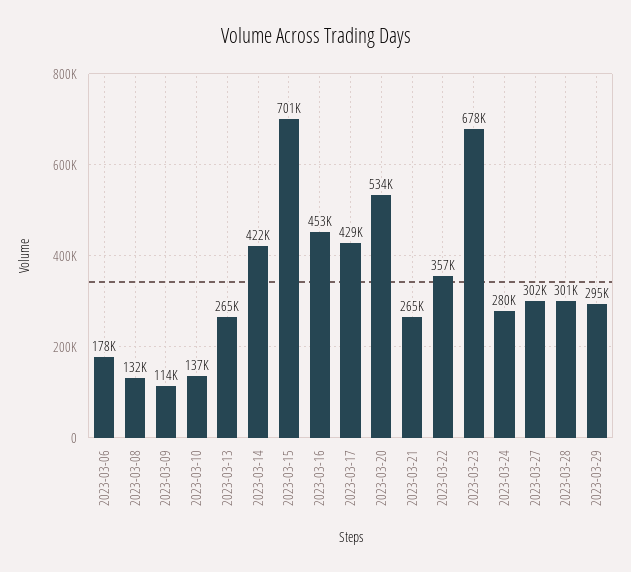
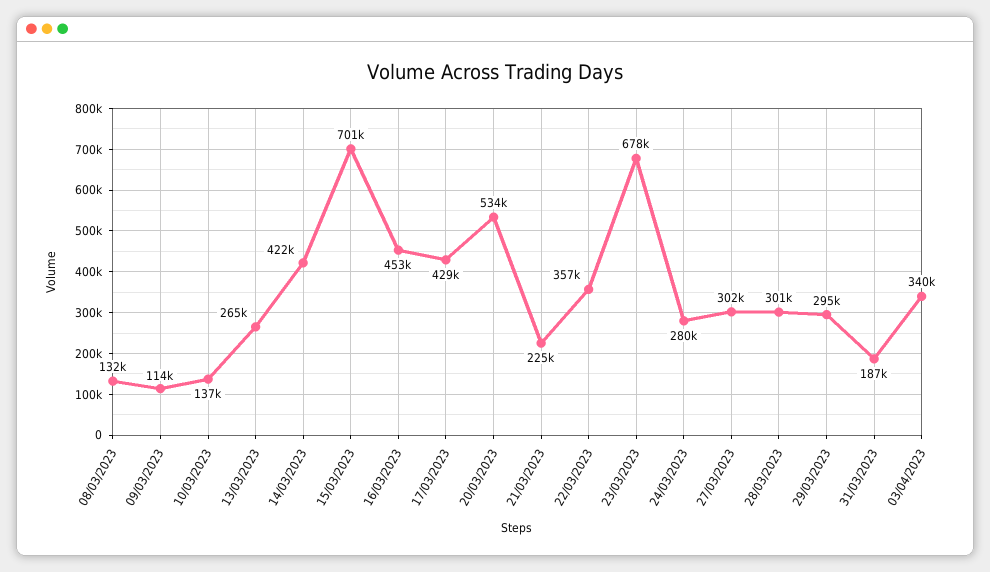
2023-03-06: 178000 -> none
2023-03-21: 265000 -> 225000
31/03/2023: none -> 187000
03/04/2023: none -> 340000

